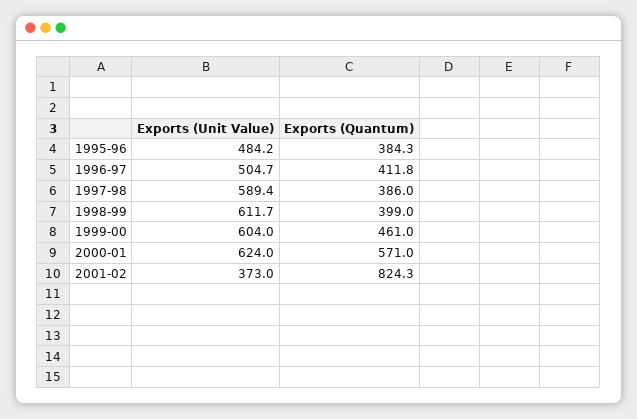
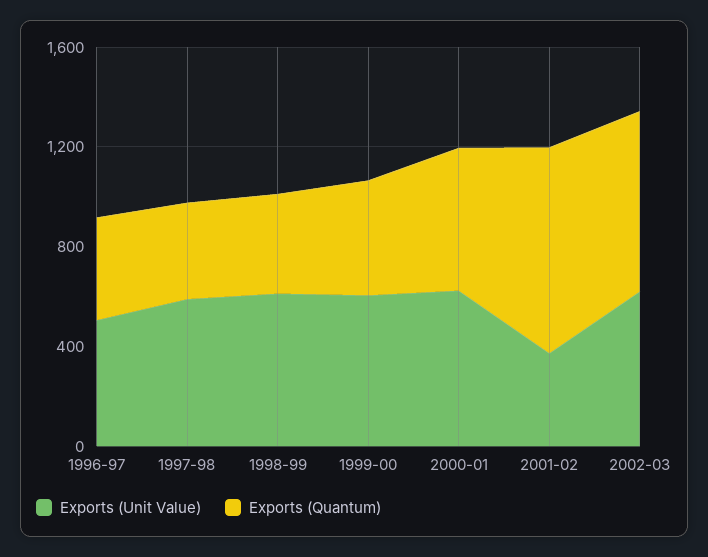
Exports (Unit Value), 1995-96: 484.2 -> none
Exports (Quantum), 1995-96: 384.3 -> none
Exports (Unit Value), 2002-03: none -> 600
Exports (Quantum), 2002-03: none -> 700

